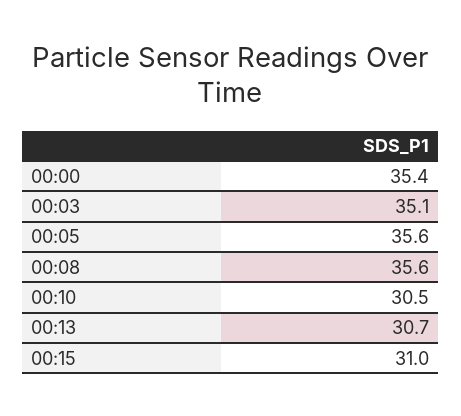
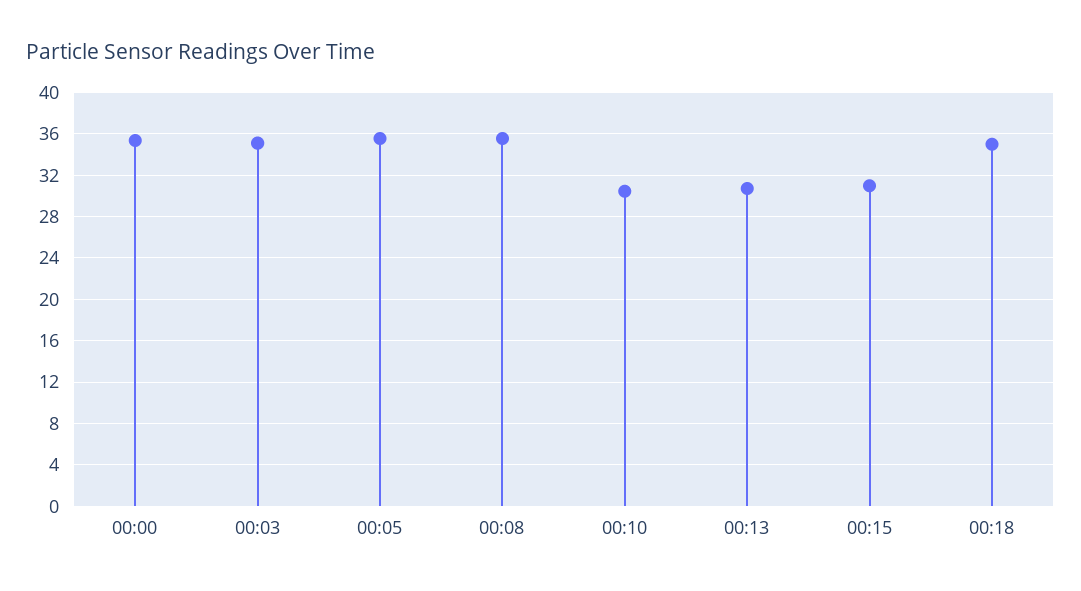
00:18: none -> 35

